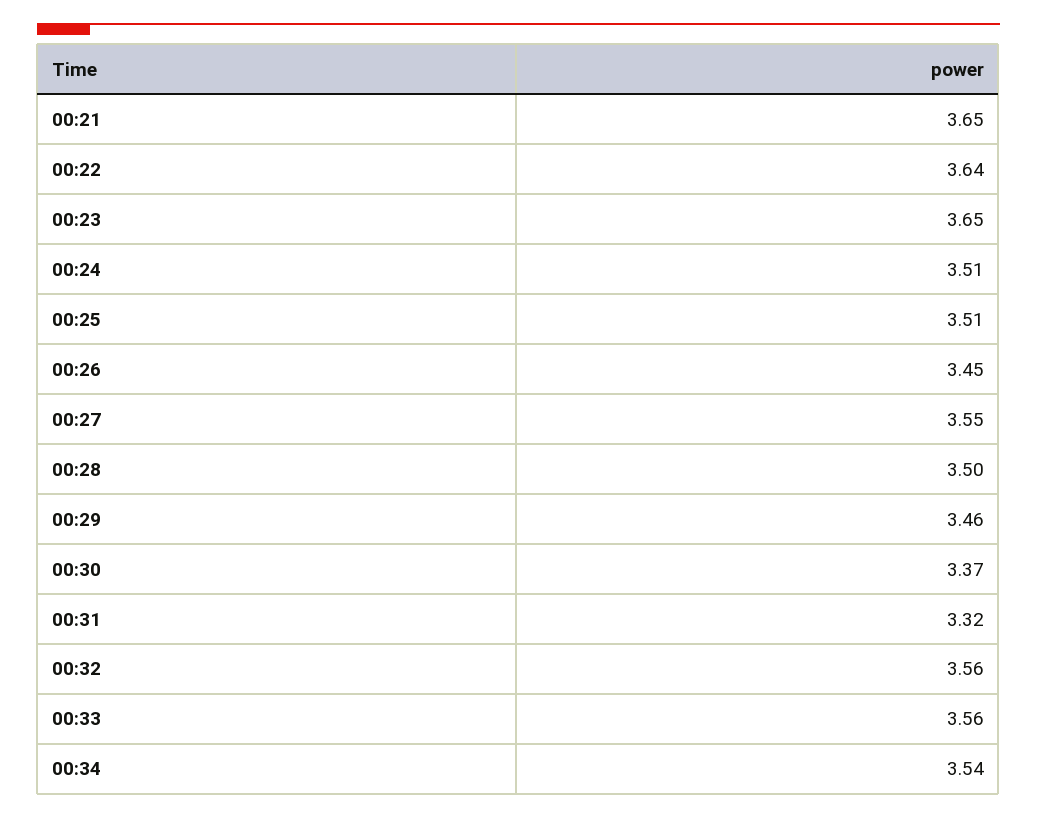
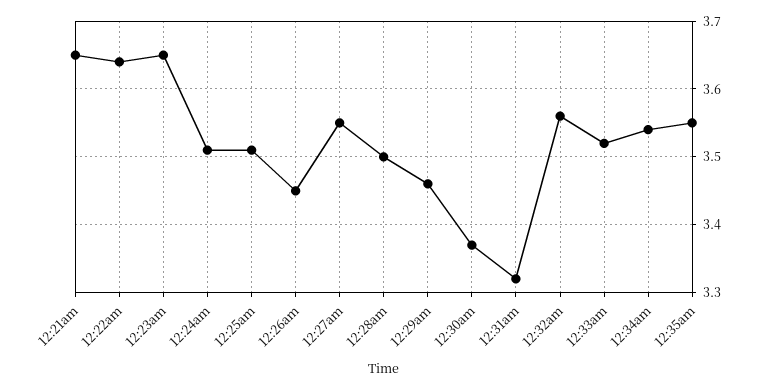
00:33: 3.56 -> 3.52
12:35am: none -> 3.55

